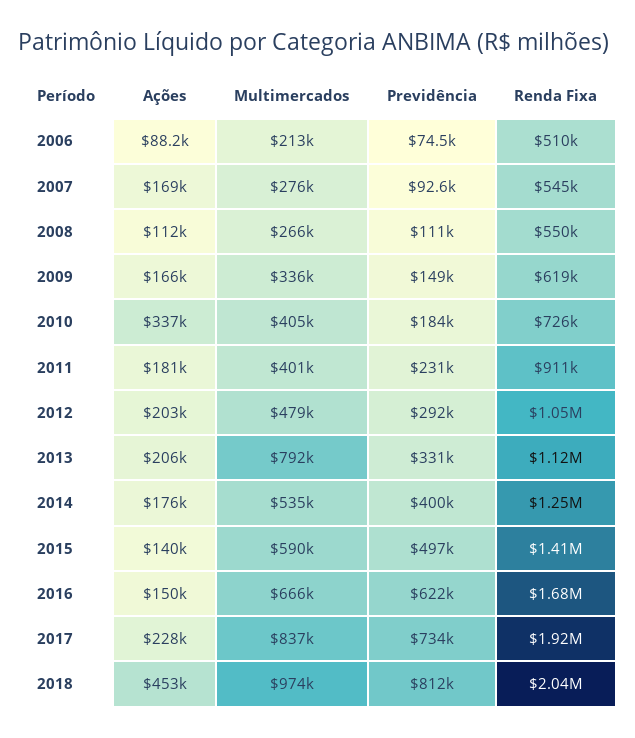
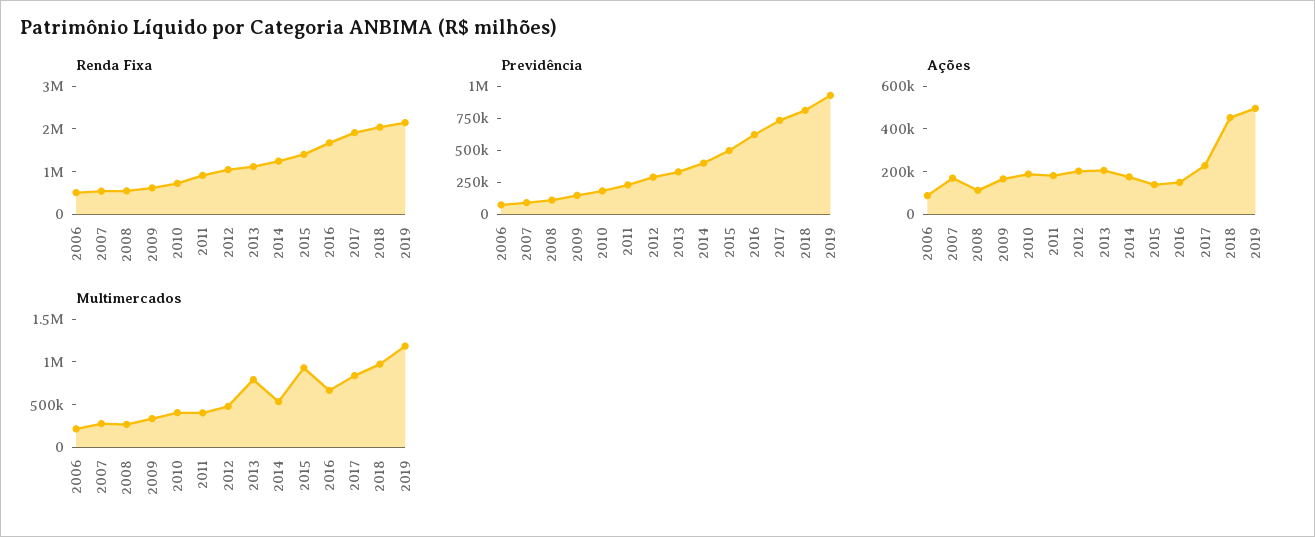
Ações, 2010: 337000 -> 200000
Multimercados, 2015: 590000 -> 900000
Renda Fixa, 2019: none -> 2200000
Previdência, 2019: none -> 1000000
Ações, 2019: none -> 500000
Multimercados, 2019: none -> 1200000

